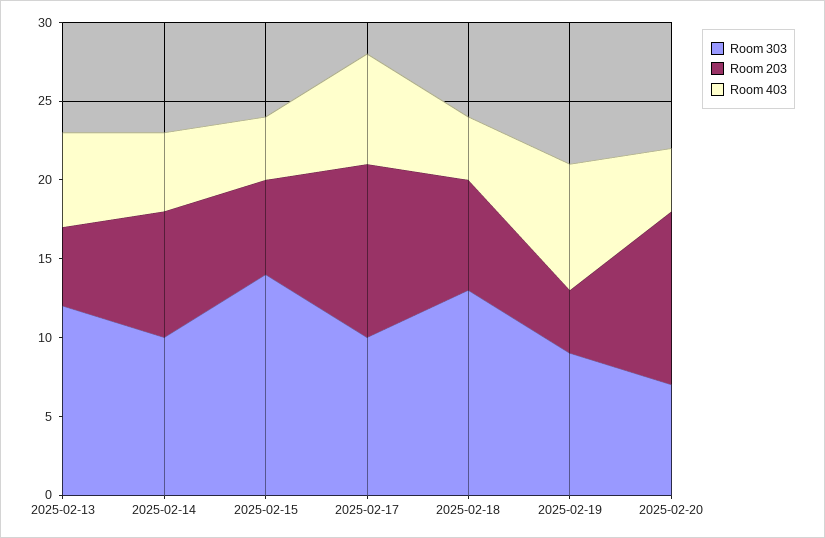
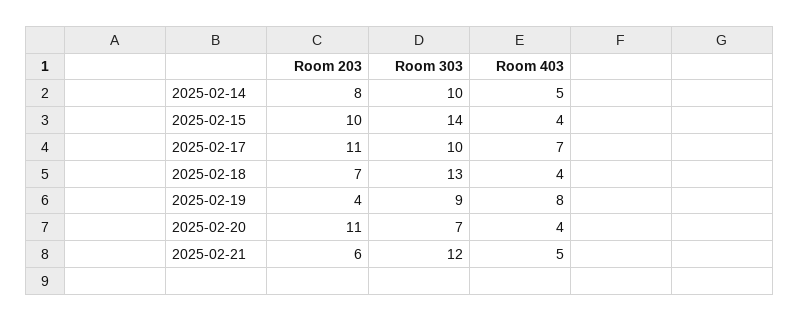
Room 303, 2025-02-13: 12 -> none
Room 203, 2025-02-13: 5 -> none
Room 403, 2025-02-13: 6 -> none
Room 203, 2025-02-15: 6 -> 10
Room 203, 2025-02-21: none -> 6
Room 303, 2025-02-21: none -> 12
Room 403, 2025-02-21: none -> 5

